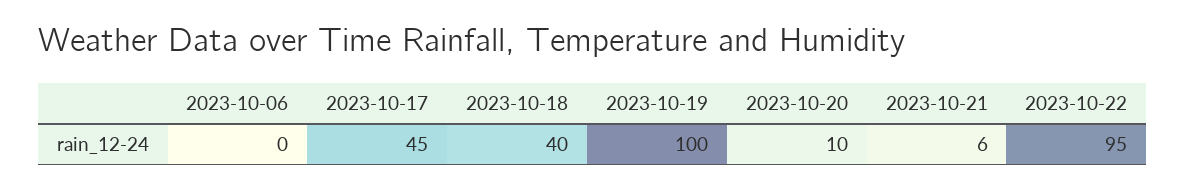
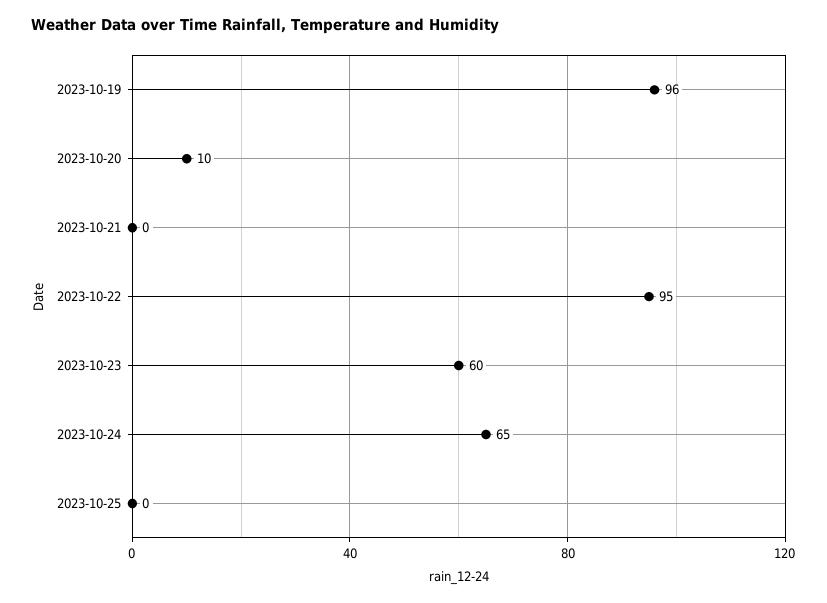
2023-10-06: 0 -> none
2023-10-17: 45 -> none
2023-10-18: 40 -> none
2023-10-19: 100 -> 96
2023-10-21: 6 -> 0
2023-10-23: none -> 60
2023-10-24: none -> 65
2023-10-25: none -> 0

